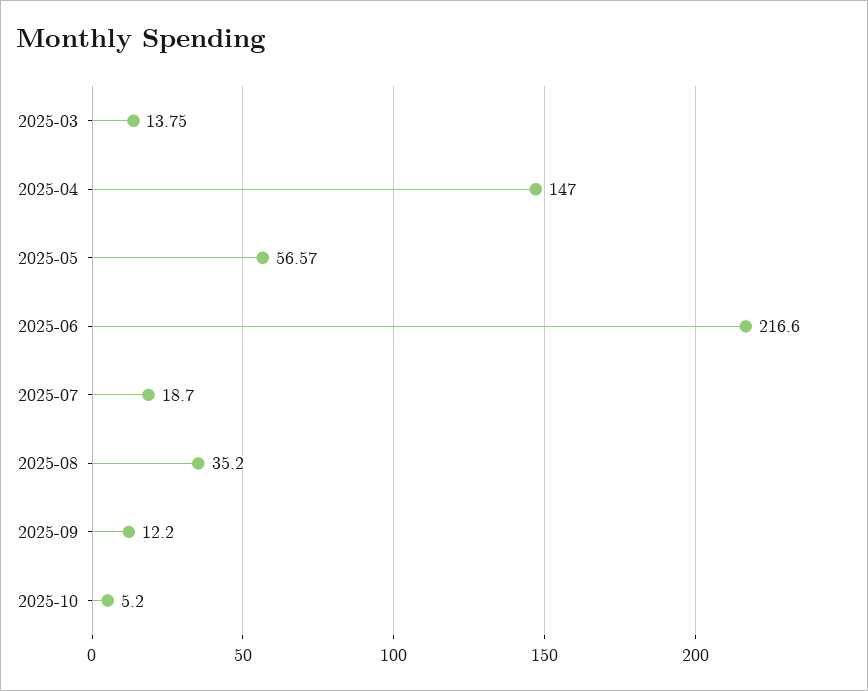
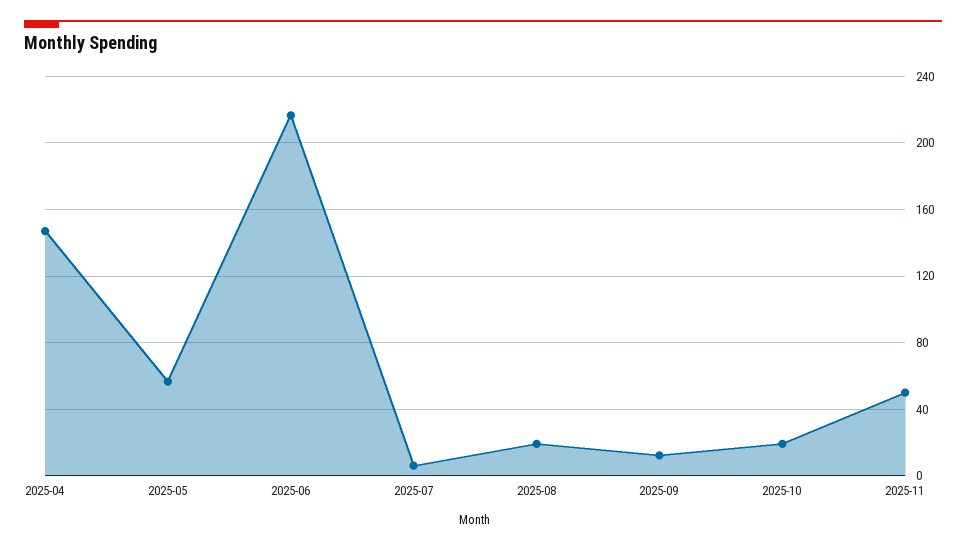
2025-03: 13.75 -> none
2025-07: 18.7 -> 5
2025-08: 35.2 -> 20
2025-10: 5.2 -> 20
2025-11: none -> 50

